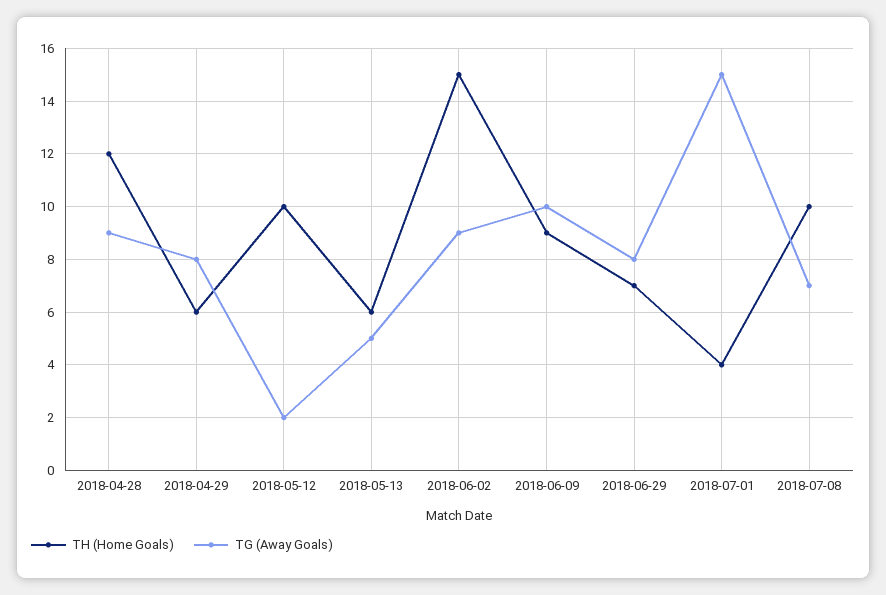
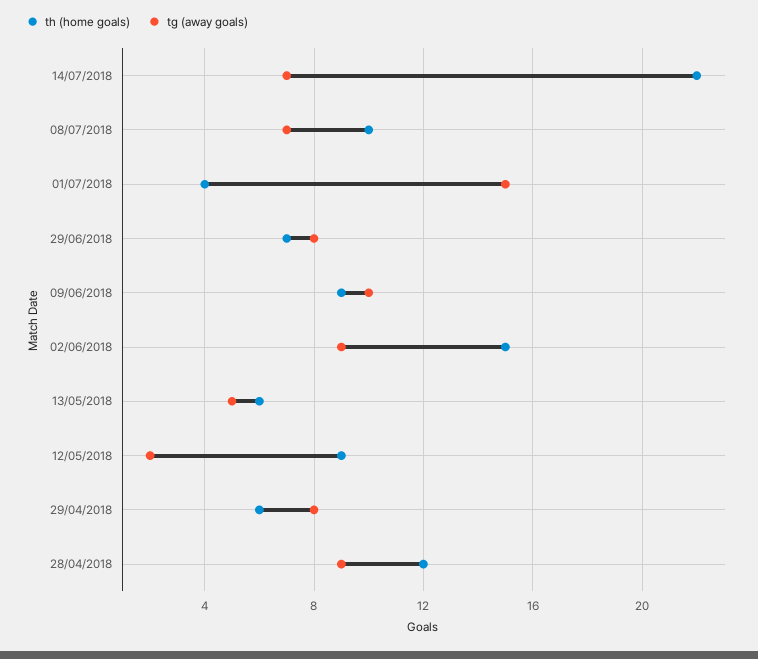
TH (Home Goals), 2018-05-12: 10 -> 9
TH (Home Goals), 14/07/2018: none -> 22
TG (Away Goals), 14/07/2018: none -> 7

